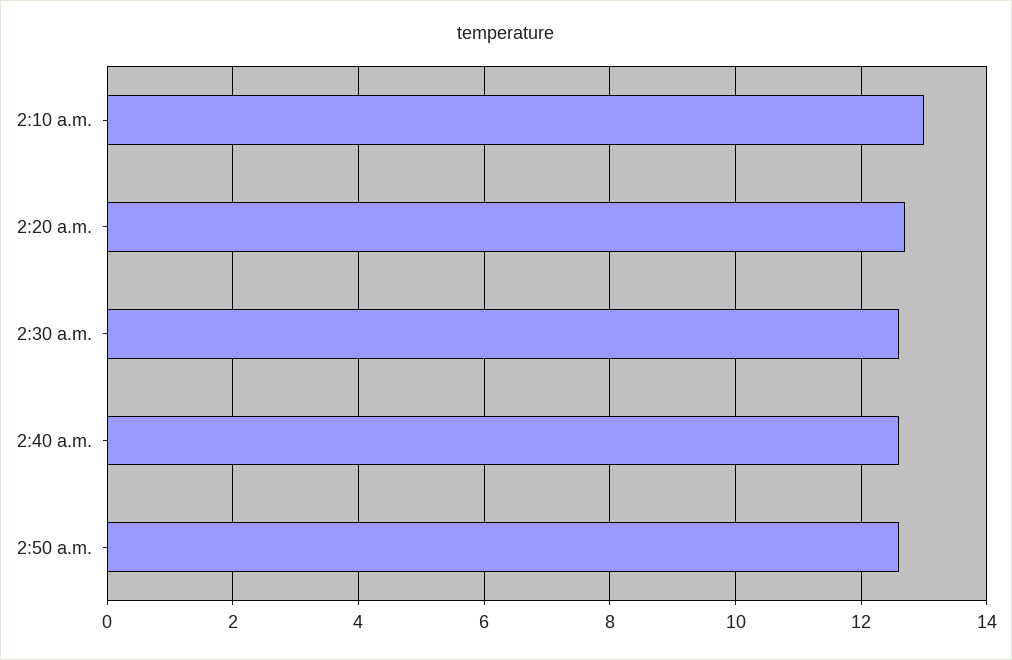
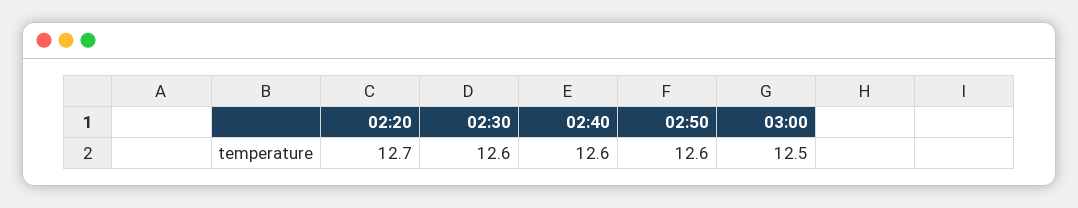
2:10 a.m.: 13 -> none
03:00: none -> 12.5

